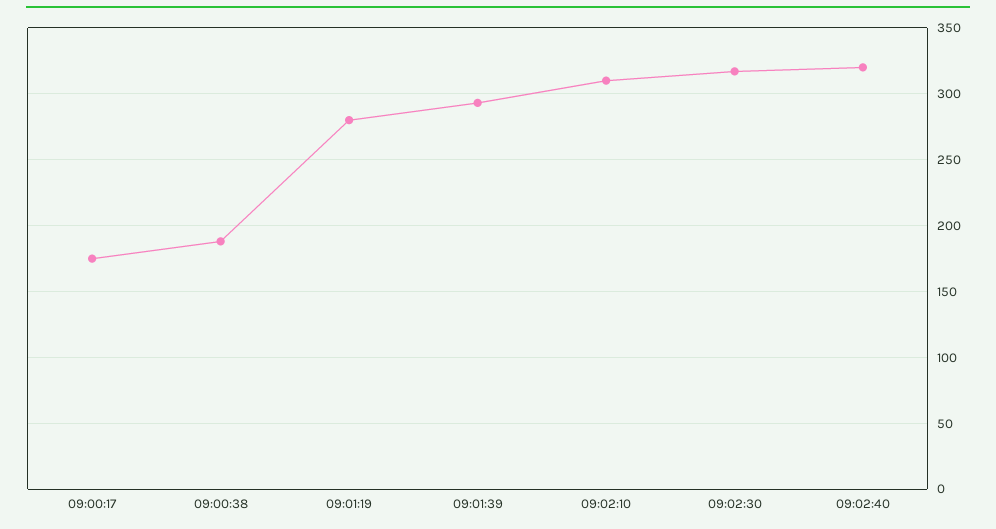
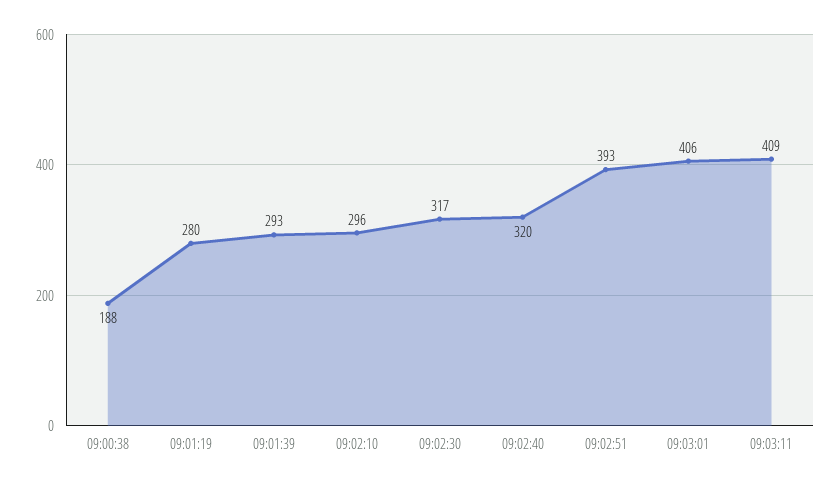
09:00:17: 175 -> none
09:02:10: 310 -> 296
09:02:51: none -> 393
09:03:01: none -> 406
09:03:11: none -> 409

